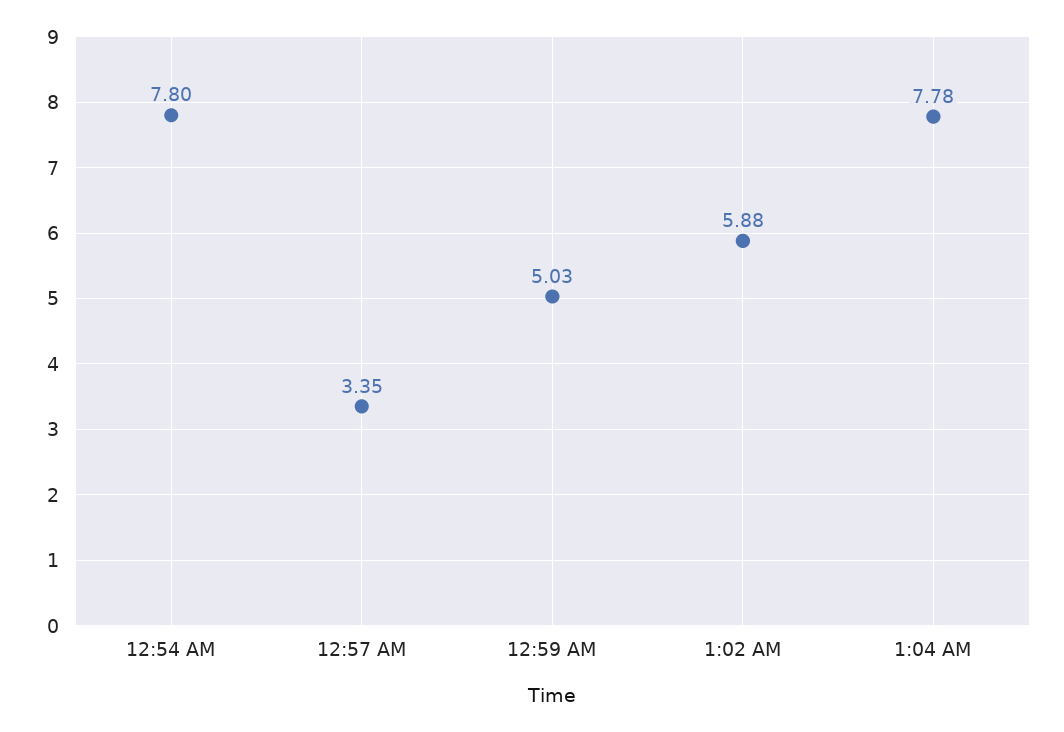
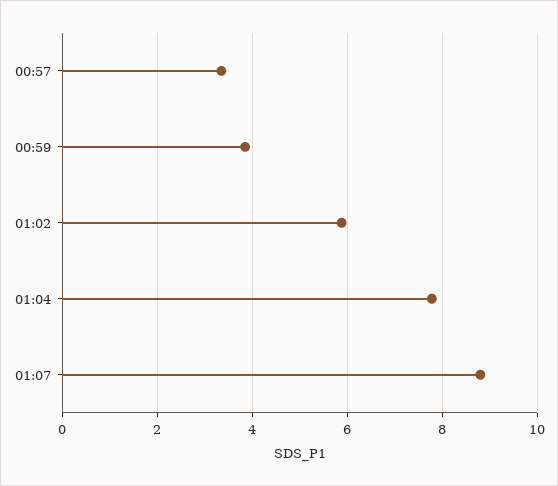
12:54 AM: 7.8 -> none
12:59 AM: 5.03 -> 3.8
01:07: none -> 8.8

